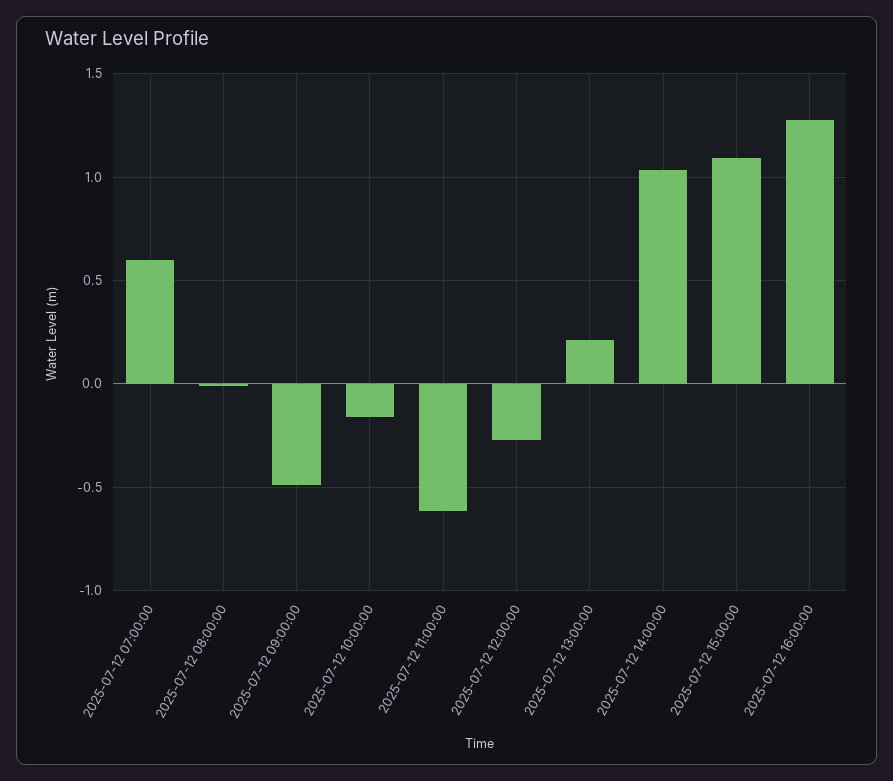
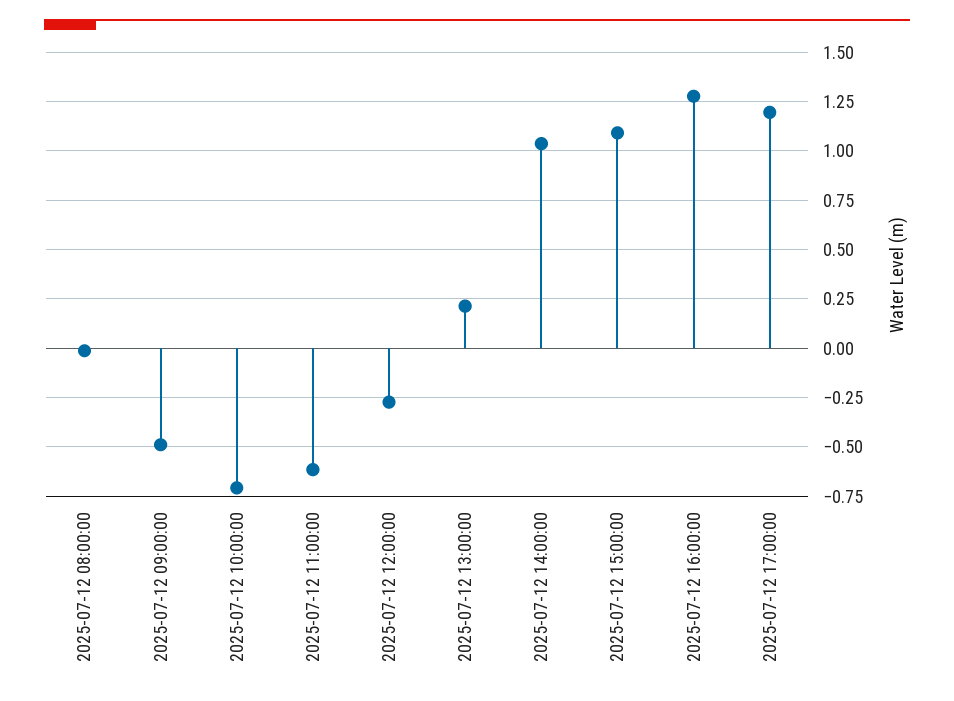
2025-07-12 07:00:00: 0.6 -> none
2025-07-12 10:00:00: -0.15 -> -0.7
2025-07-12 17:00:00: none -> 1.2

